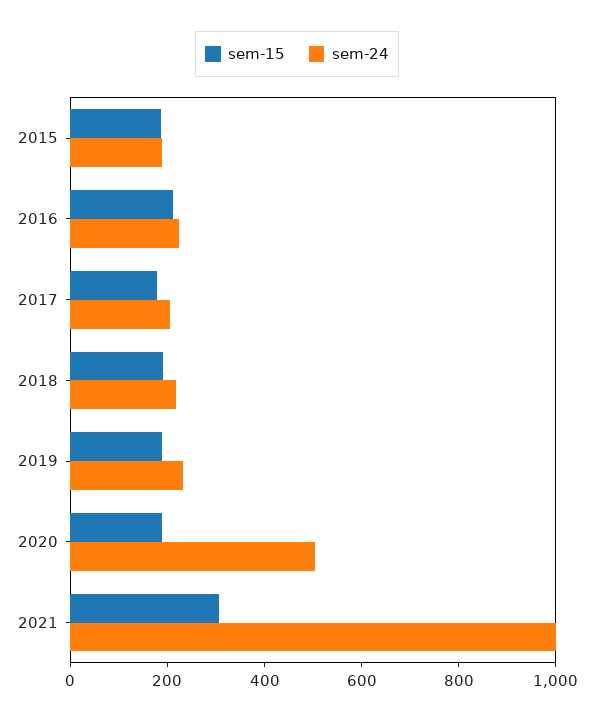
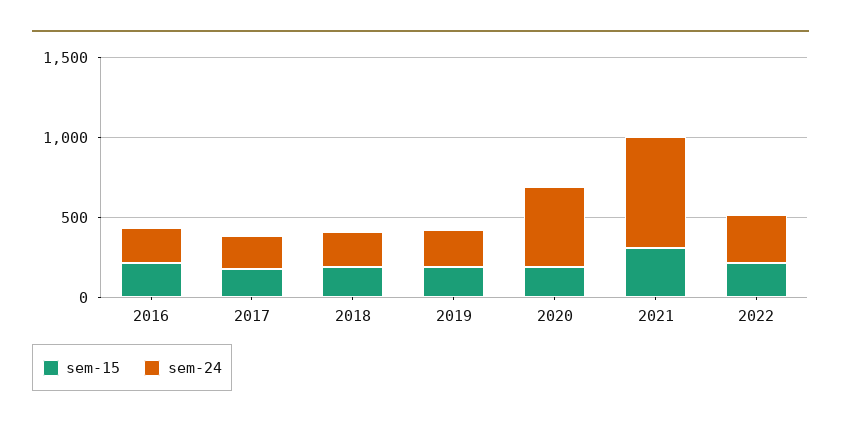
sem-15, 2015: 200 -> none
sem-24, 2015: 200 -> none
sem-24, 2021: 1000 -> 700
sem-15, 2022: none -> 200
sem-24, 2022: none -> 300

